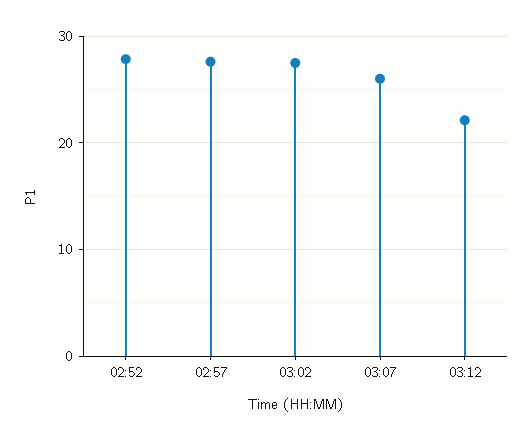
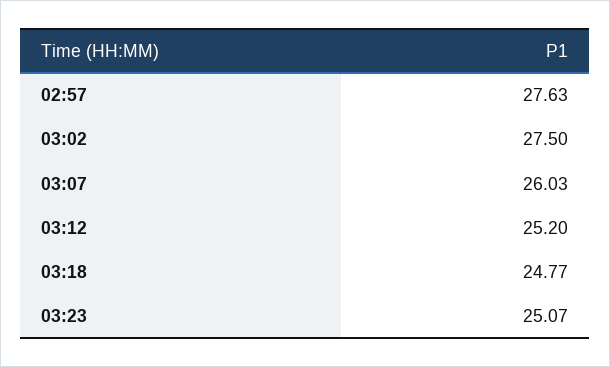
02:52: 28 -> none
03:12: 22 -> 25.2
03:18: none -> 24.77
03:23: none -> 25.07

